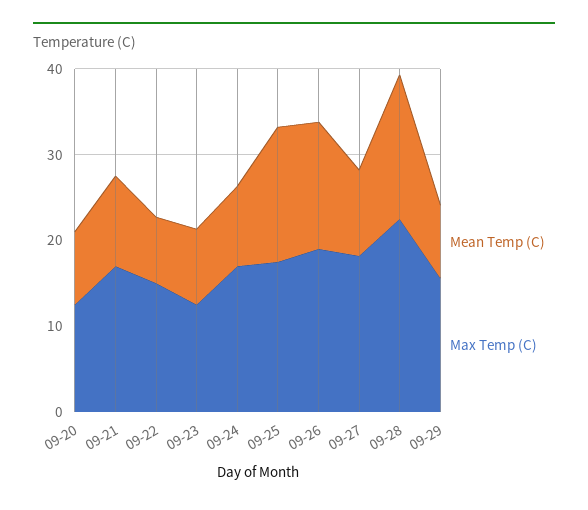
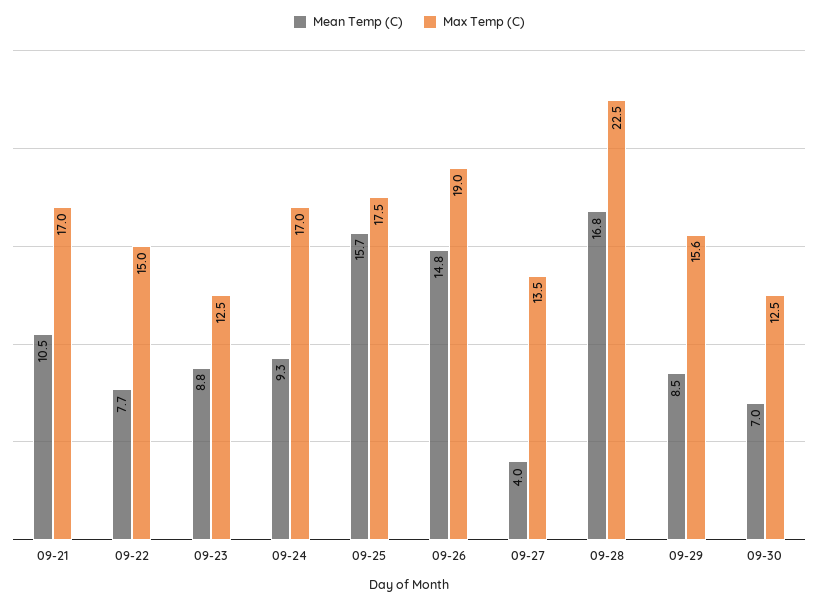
Mean Temp (C), 09-20: 8 -> none
Max Temp (C), 09-20: 12 -> none
Mean Temp (C), 09-27: 10 -> 4
Max Temp (C), 09-27: 18 -> 13.5
Mean Temp (C), 09-30: none -> 7
Max Temp (C), 09-30: none -> 12.5

